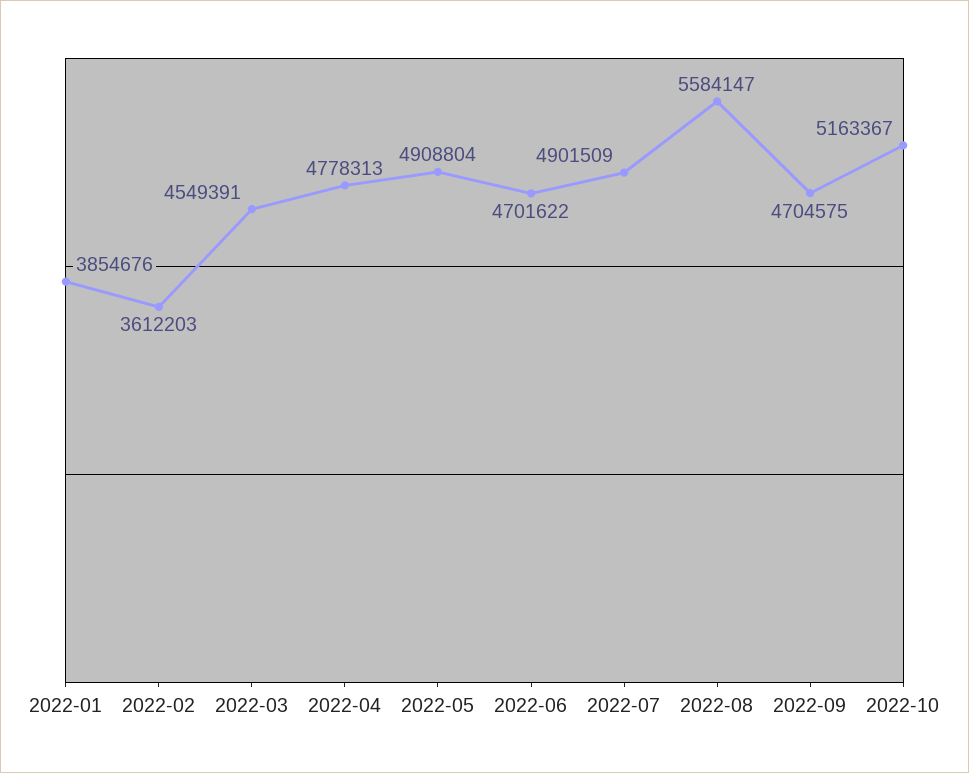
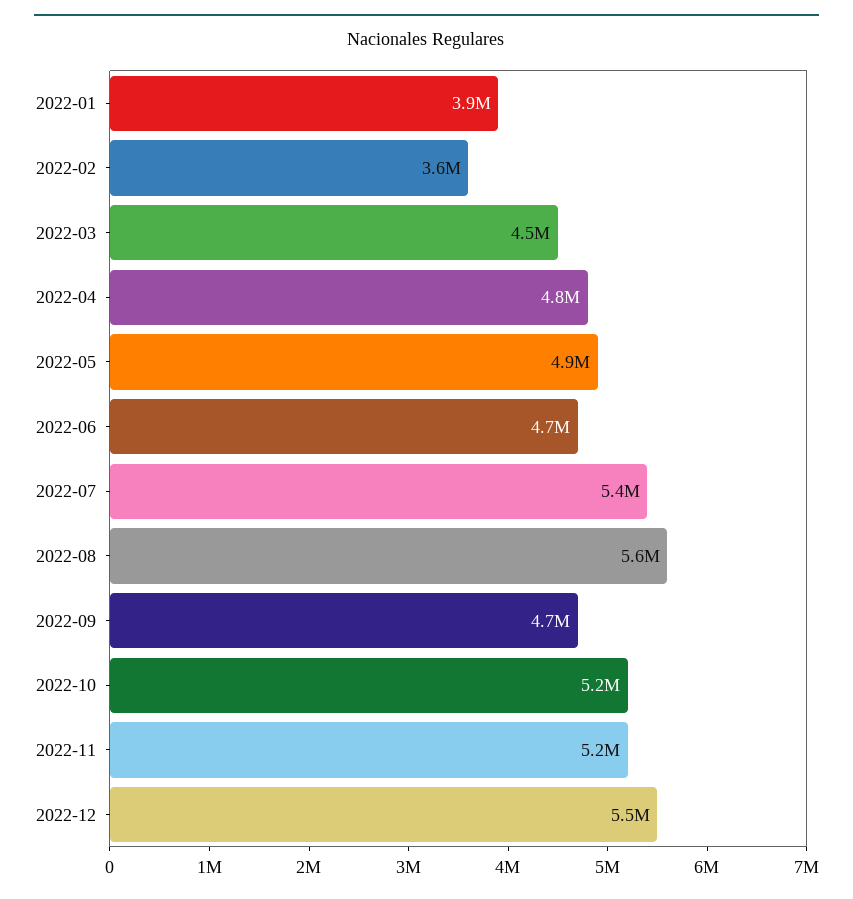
2022-07: 4901509 -> 5400000
2022-11: none -> 5200000
2022-12: none -> 5500000

